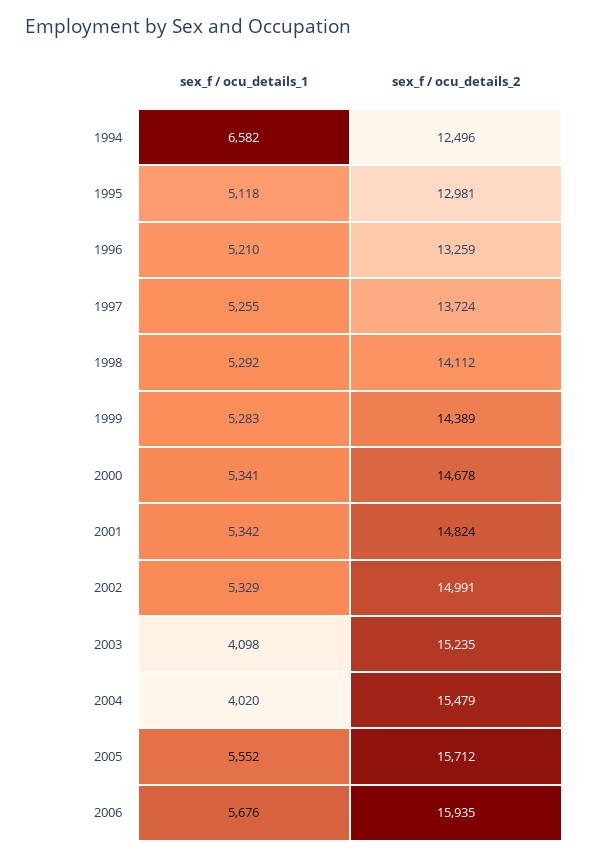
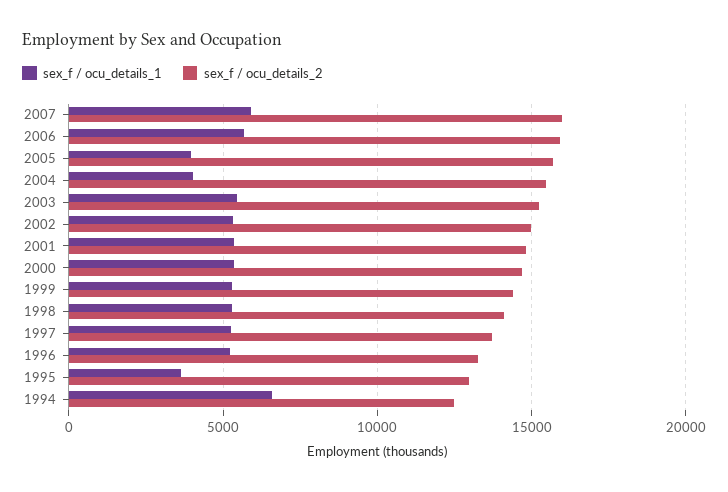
sex_f / ocu_details_1, 1995: 5118 -> 3500
sex_f / ocu_details_1, 2003: 4098 -> 5500
sex_f / ocu_details_1, 2005: 5552 -> 4000
sex_f / ocu_details_1, 2007: none -> 6000
sex_f / ocu_details_2, 2007: none -> 16000

